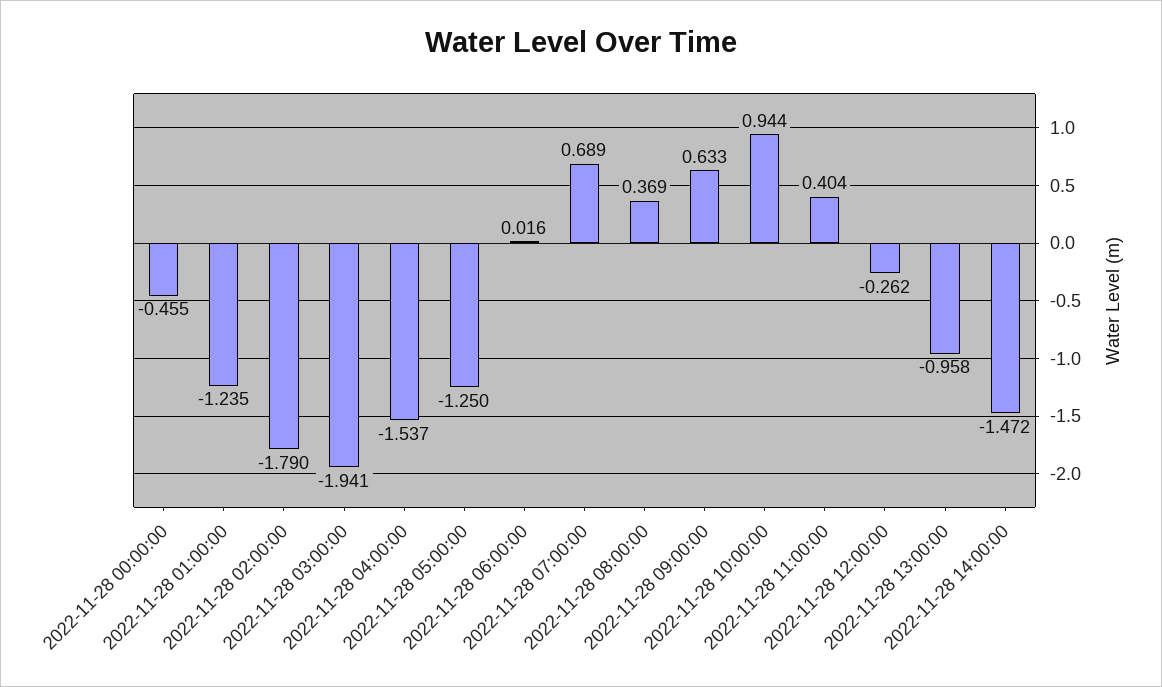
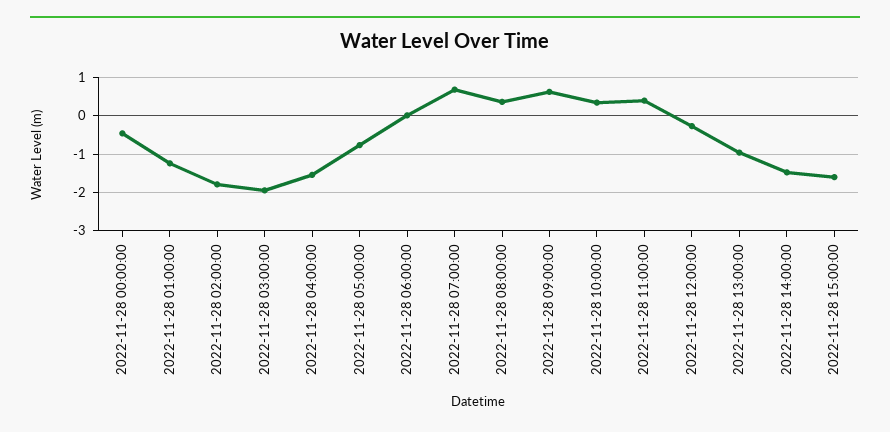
2022-11-28 05:00:00: -1.25 -> -0.8
2022-11-28 10:00:00: 0.944 -> 0.4
2022-11-28 15:00:00: none -> -1.6

